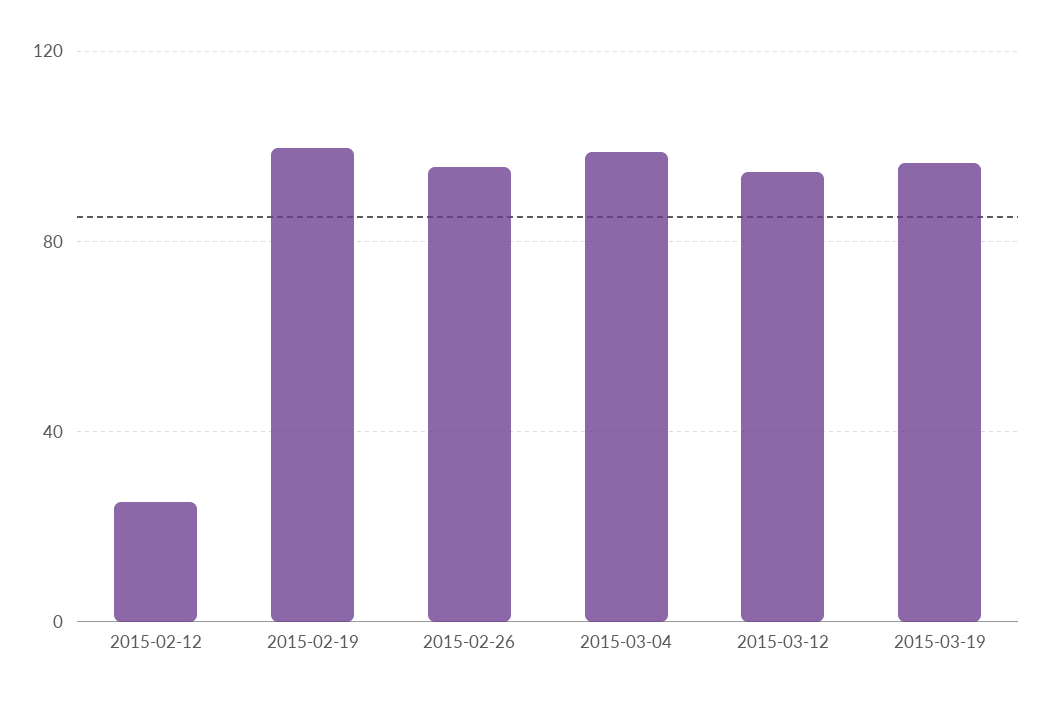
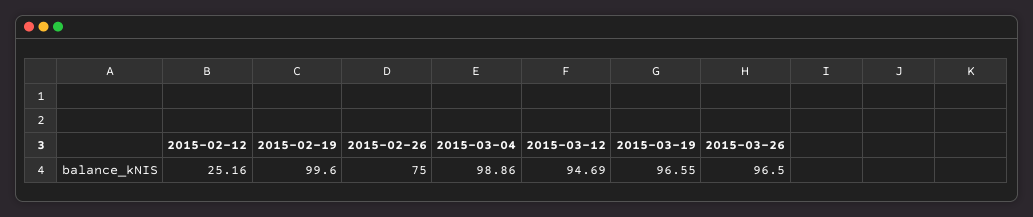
2015-02-26: 95 -> 75
2015-03-26: none -> 96.5

